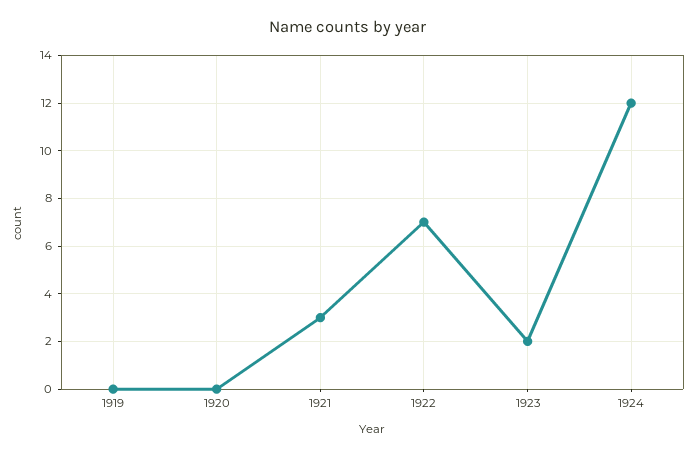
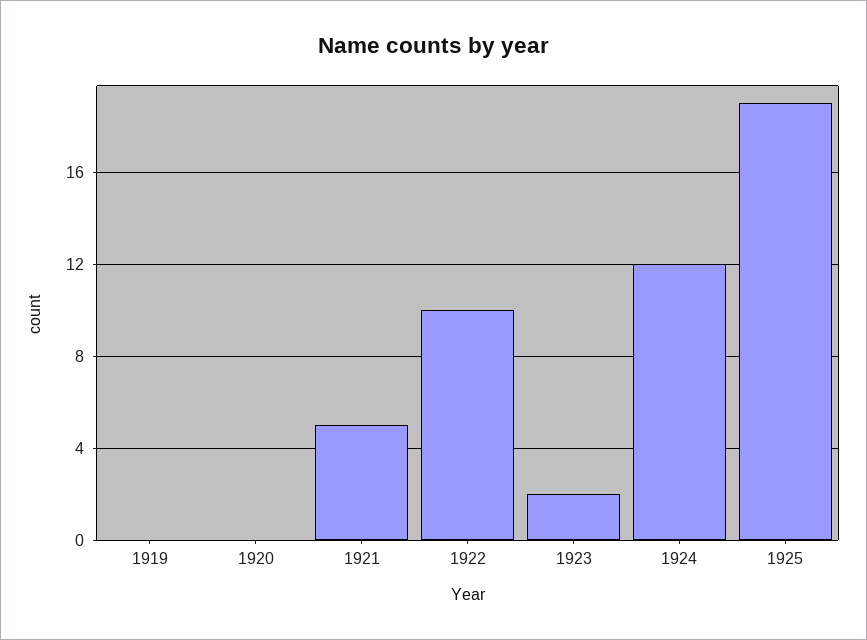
1921: 3 -> 5
1922: 7 -> 10
1925: none -> 19

